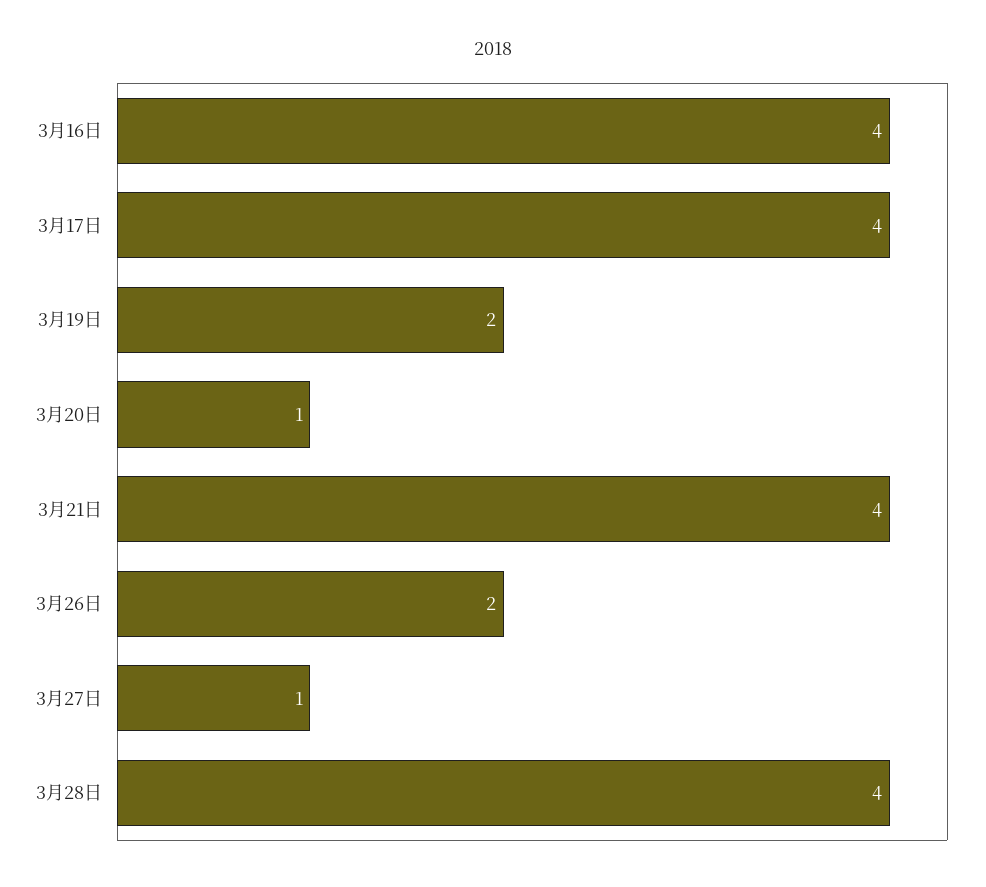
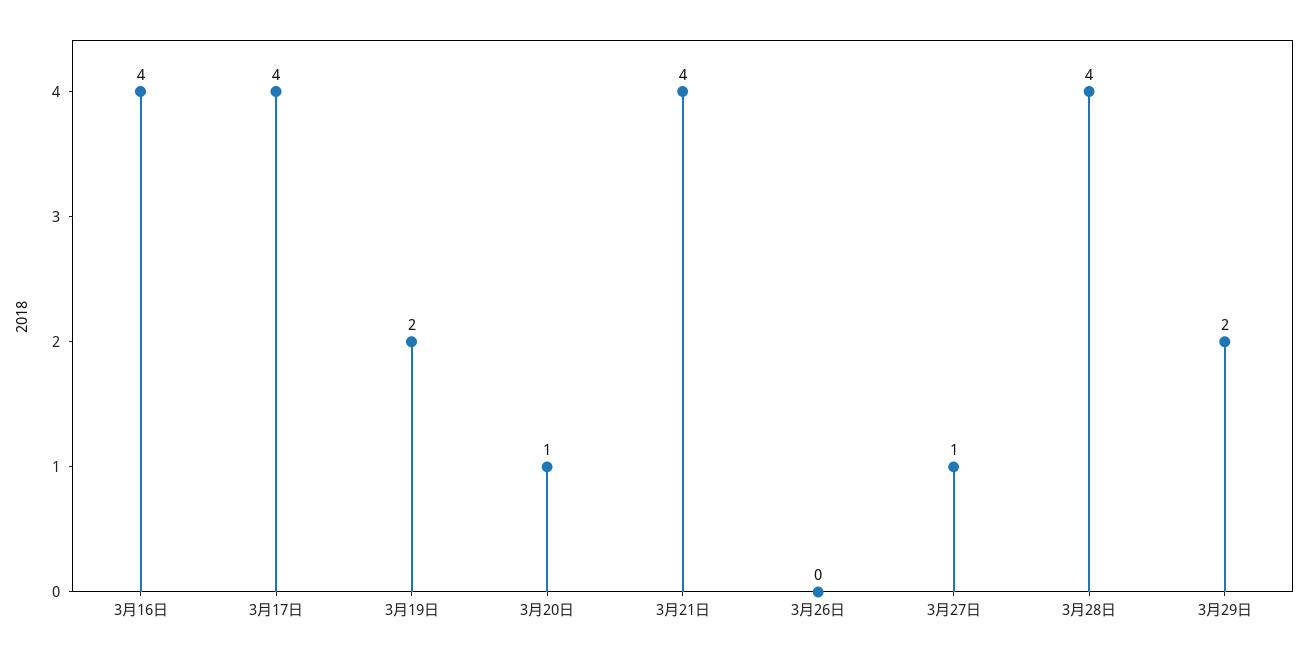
3月26日: 2 -> 0
3月29日: none -> 2

